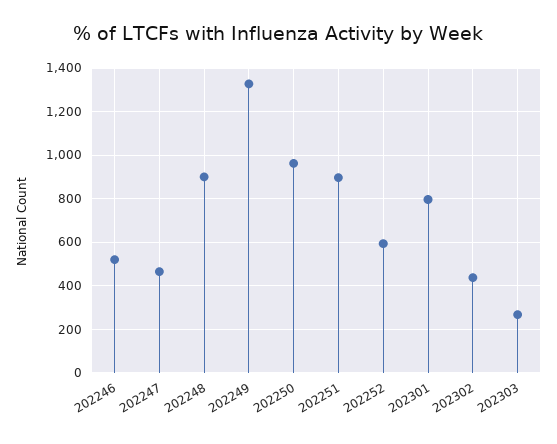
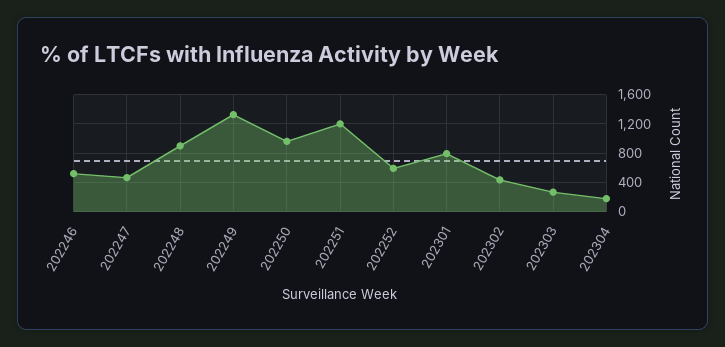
202251: 900 -> 1200
202304: none -> 200

